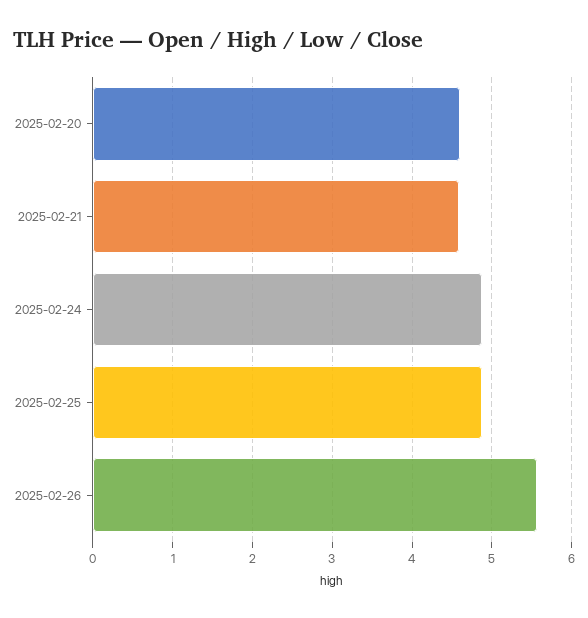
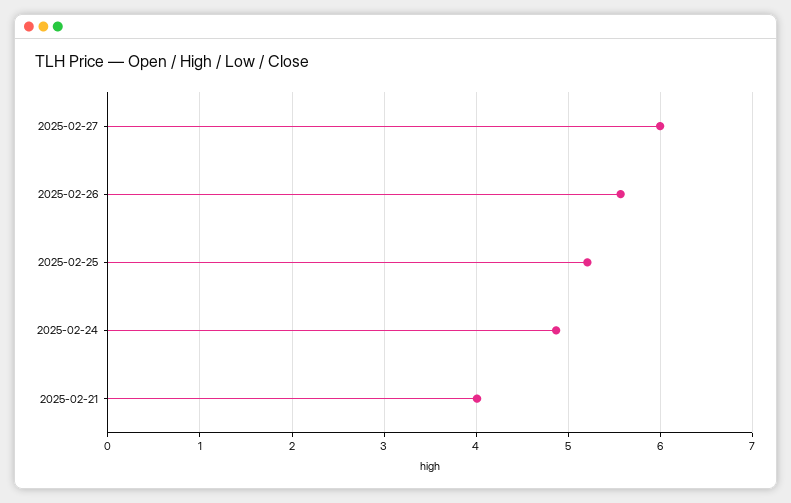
2025-02-20: 4.6 -> none
2025-02-21: 4.6 -> 4
2025-02-25: 4.9 -> 5.2
2025-02-27: none -> 6

